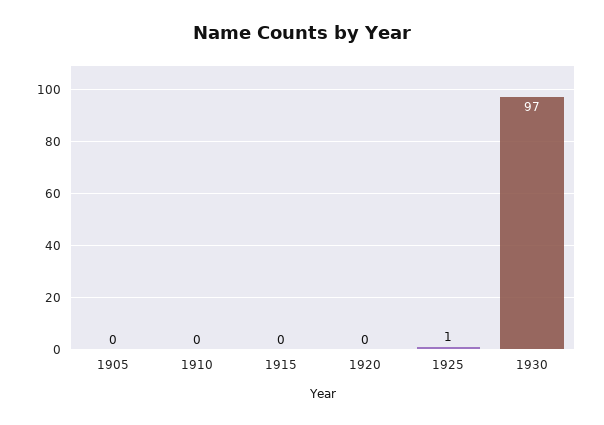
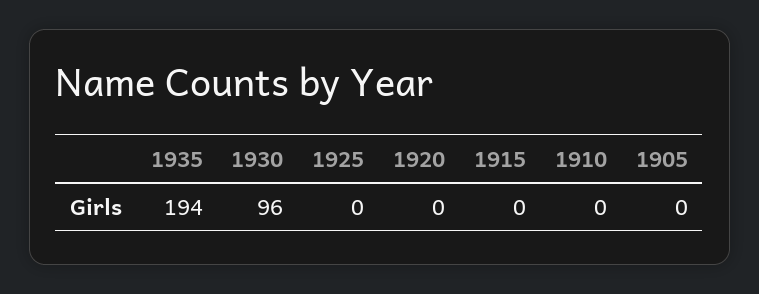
1925: 1 -> 0
1930: 97 -> 96
1935: none -> 194

